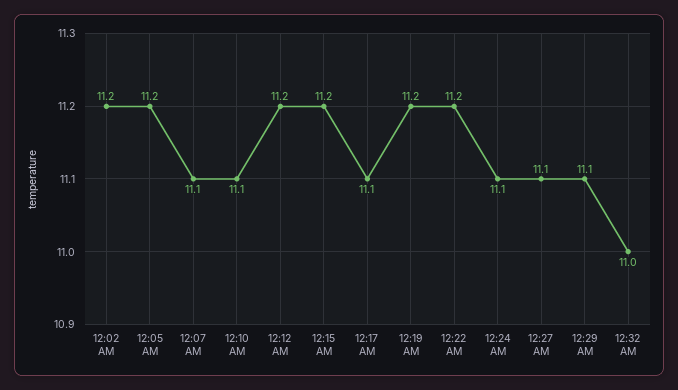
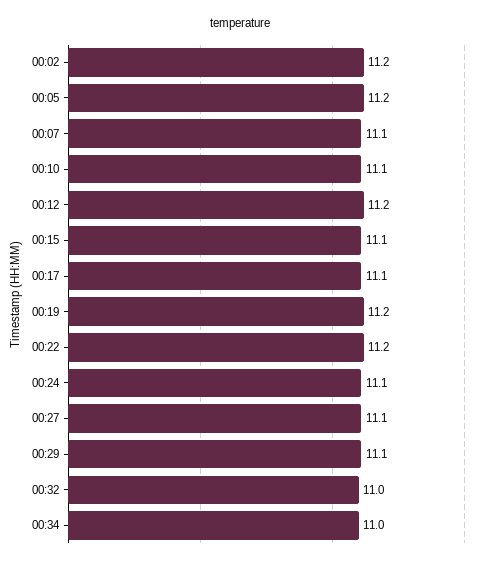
12:15 AM: 11.2 -> 11.1
00:34: none -> 11

